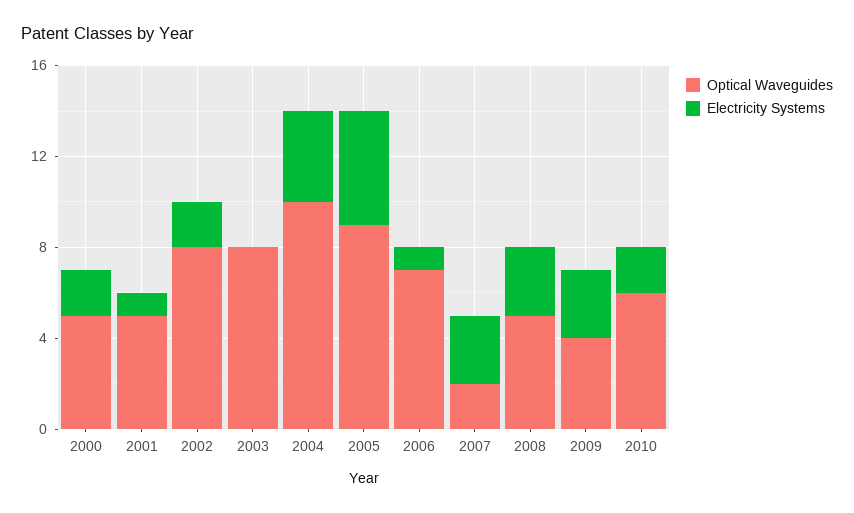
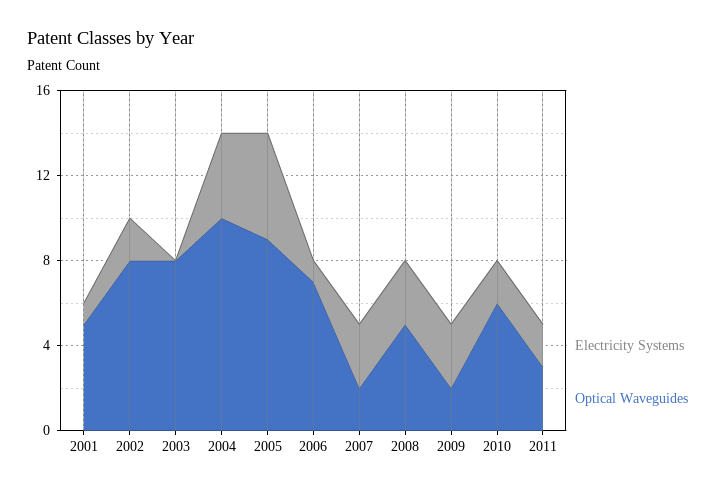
Optical Waveguides, 2000: 5 -> none
Electricity Systems, 2000: 2 -> none
Optical Waveguides, 2009: 4 -> 2
Electricity Systems, 2011: none -> 2
Optical Waveguides, 2011: none -> 3

